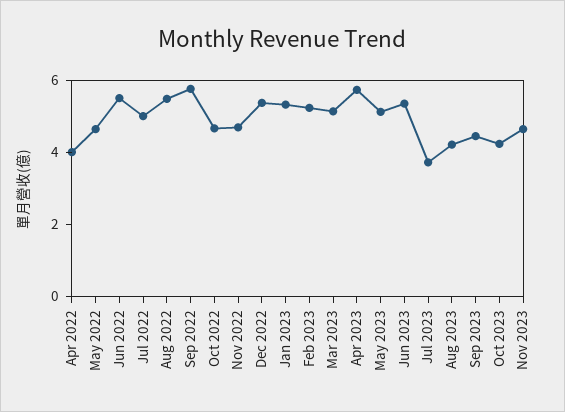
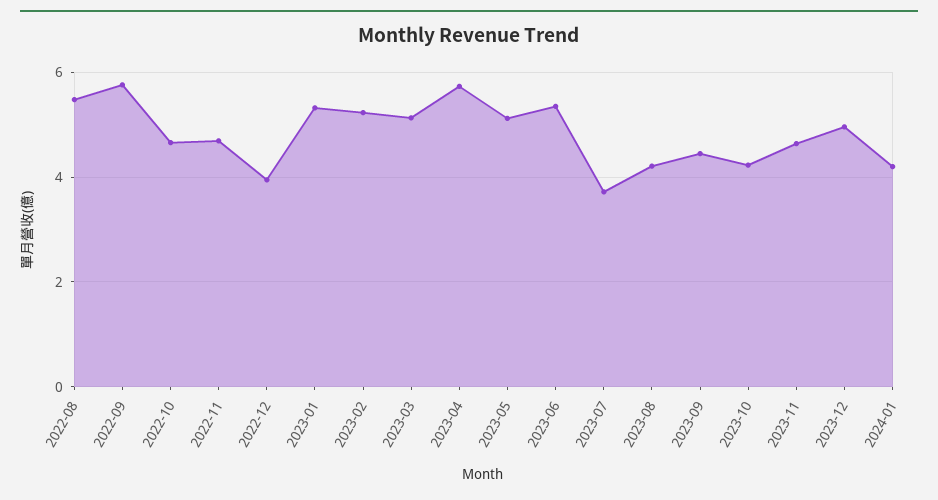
Apr 2022: 4 -> none
May 2022: 4.5 -> none
Jun 2022: 5.5 -> none
Jul 2022: 5 -> none
Dec 2022: 5.5 -> 4
2023-12: none -> 5
2024-01: none -> 4.2

